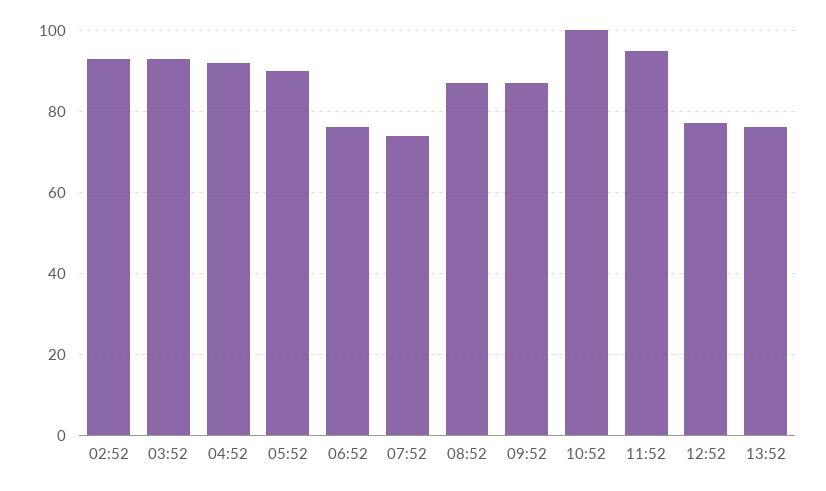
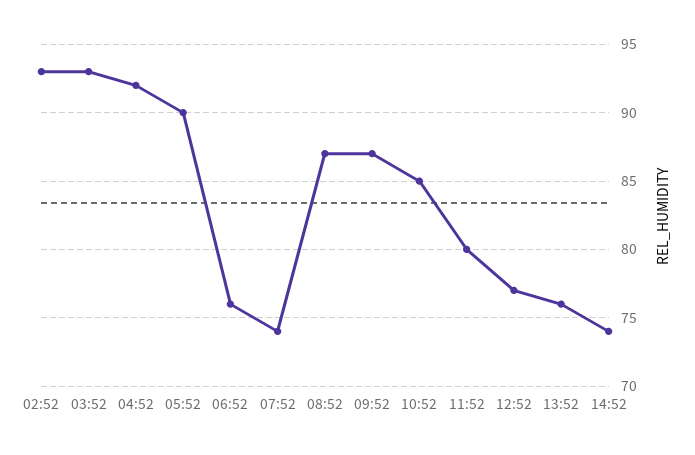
10:52: 100 -> 85
11:52: 95 -> 80
14:52: none -> 74

